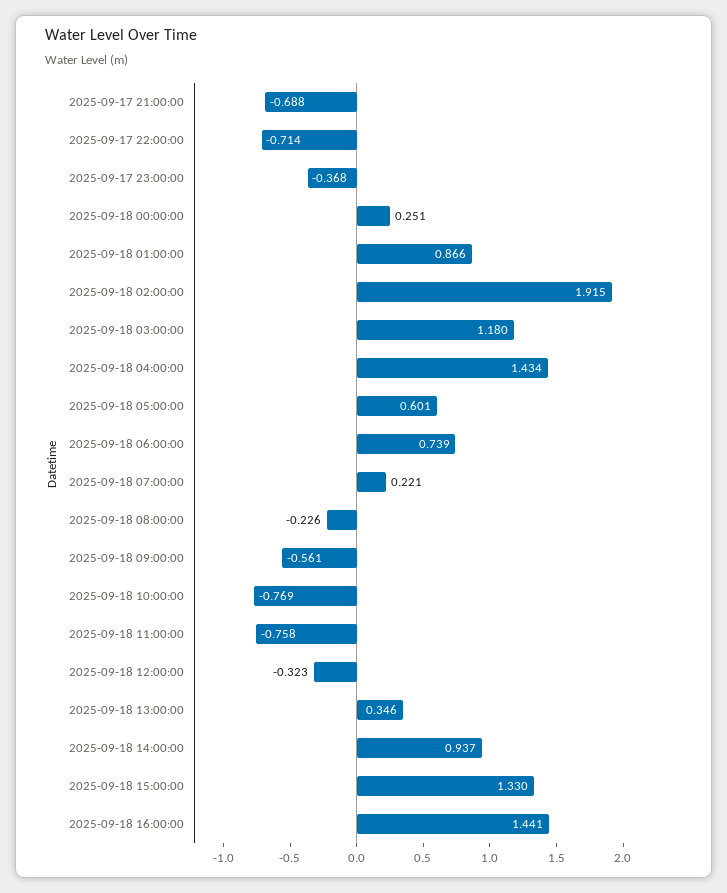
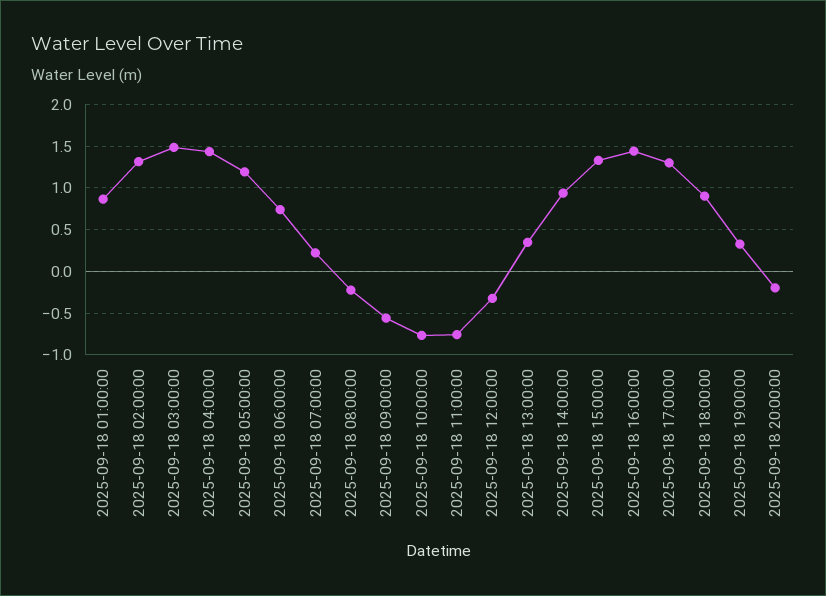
2025-09-17 21:00:00: -0.688 -> none
2025-09-17 22:00:00: -0.714 -> none
2025-09-17 23:00:00: -0.368 -> none
2025-09-18 00:00:00: 0.251 -> none
2025-09-18 02:00:00: 1.915 -> 1.3
2025-09-18 03:00:00: 1.18 -> 1.5
2025-09-18 05:00:00: 0.601 -> 1.2
2025-09-18 17:00:00: none -> 1.3
2025-09-18 18:00:00: none -> 0.9
2025-09-18 19:00:00: none -> 0.3
2025-09-18 20:00:00: none -> -0.2

